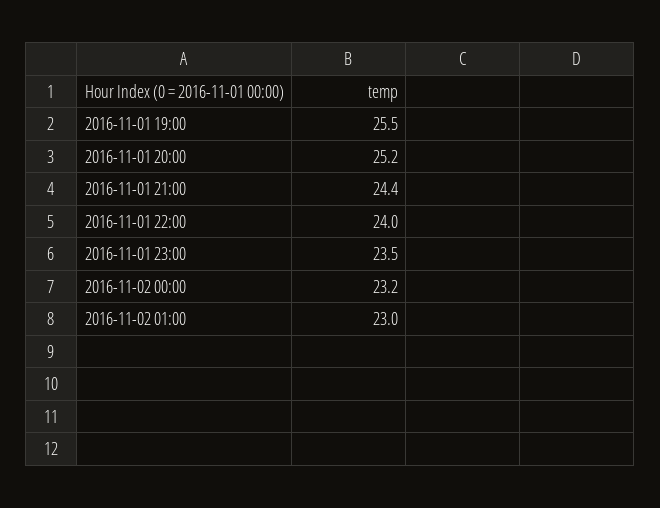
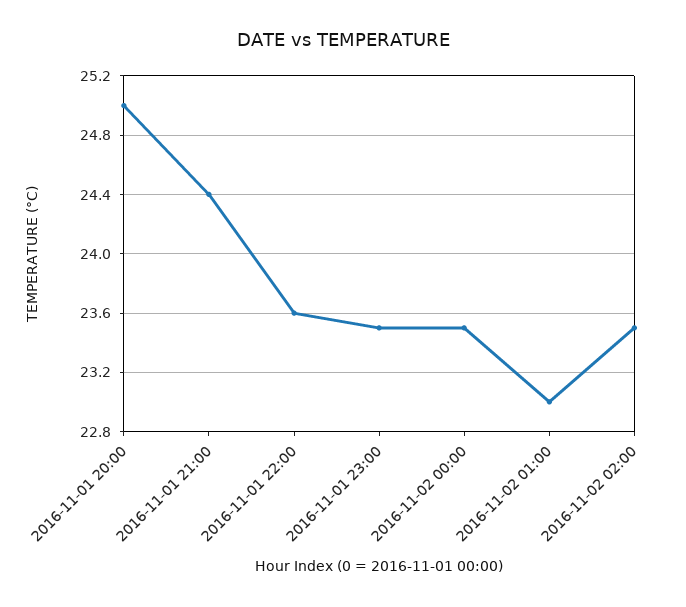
2016-11-01 19:00: 25.5 -> none
2016-11-01 20:00: 25.2 -> 25
2016-11-01 22:00: 24 -> 23.6
2016-11-02 00:00: 23.2 -> 23.5
2016-11-02 02:00: none -> 23.5

